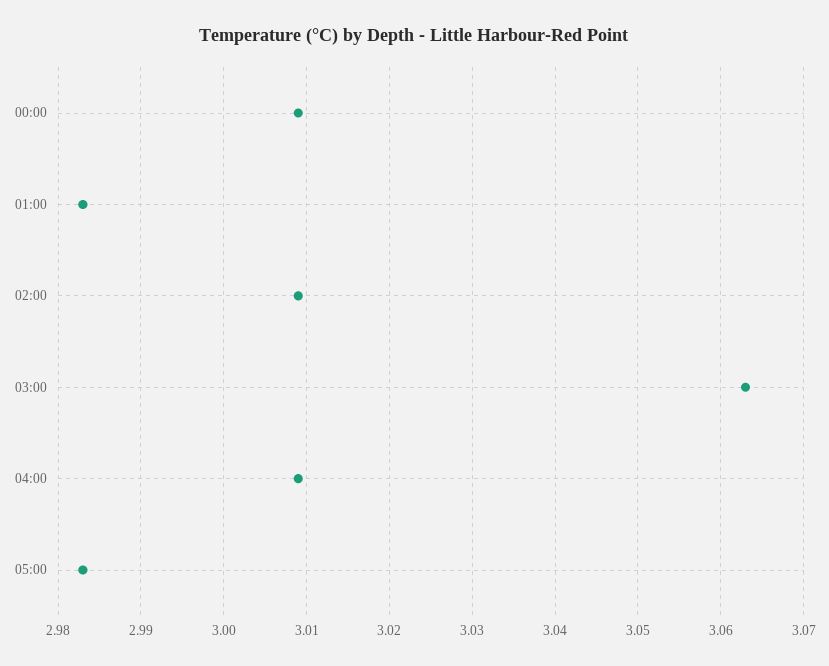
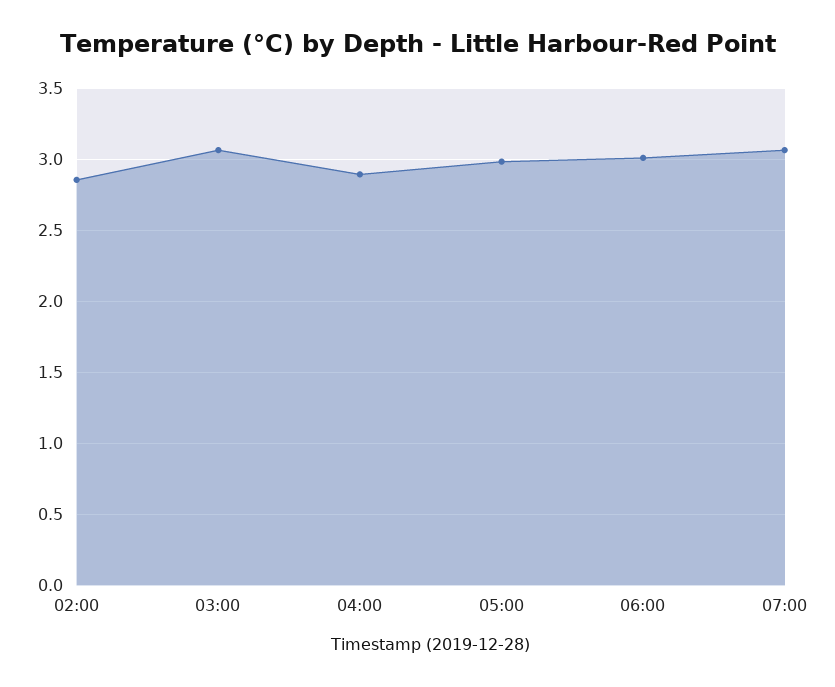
00:00: 3.009 -> none
01:00: 2.983 -> none
02:00: 3.009 -> 2.85
04:00: 3.009 -> 2.9
06:00: none -> 3
07:00: none -> 3.05

